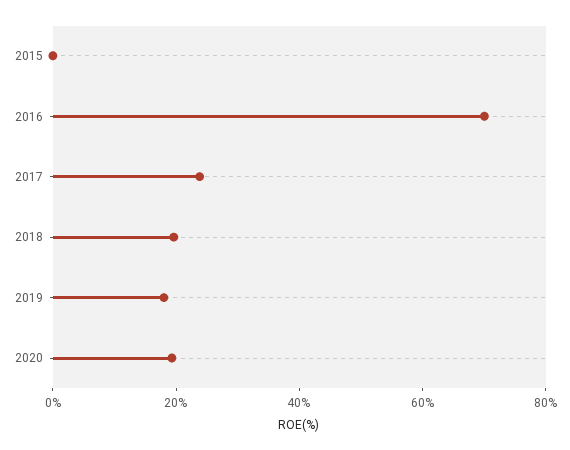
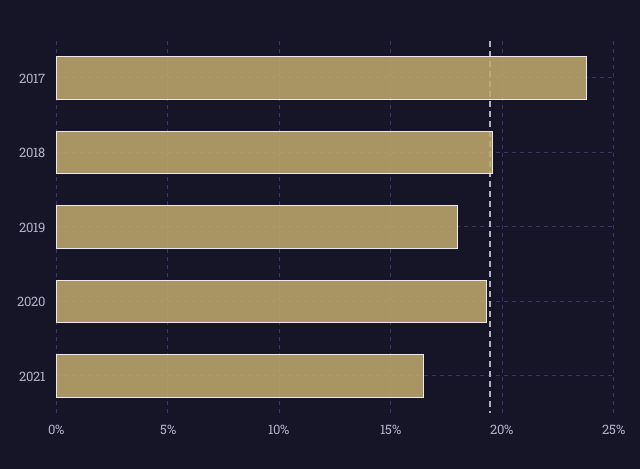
2015: 0 -> none
2016: 70 -> none
2021: none -> 16.5

